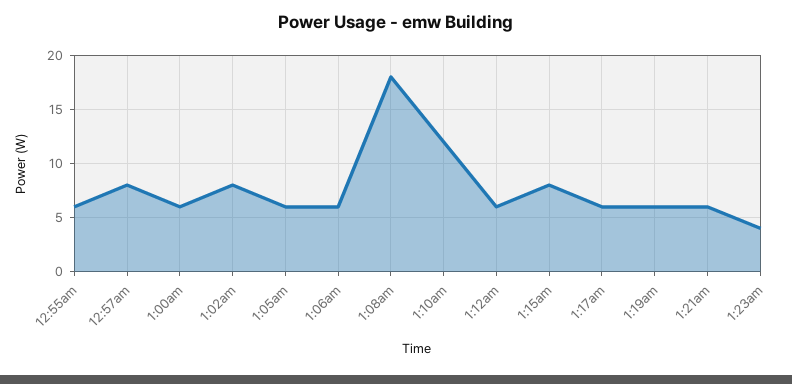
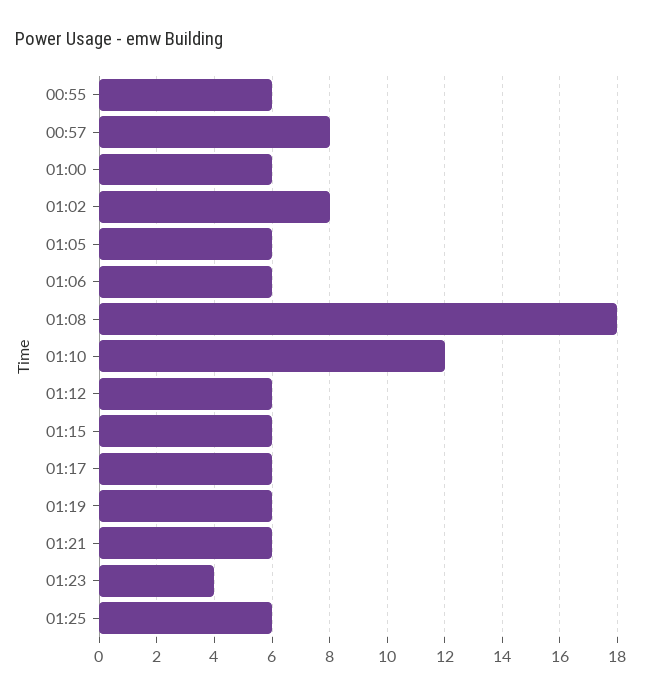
1:15am: 8 -> 6
01:25: none -> 6

